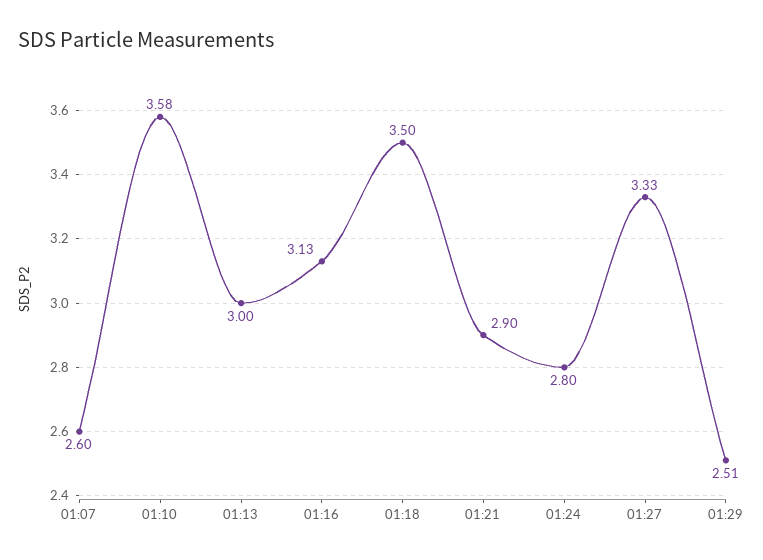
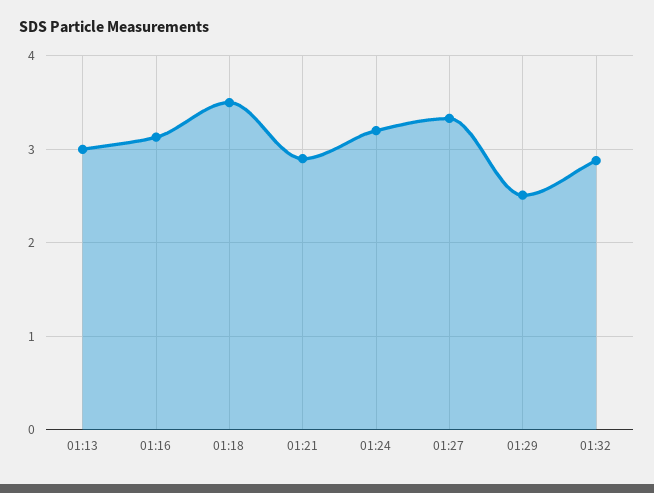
01:07: 2.6 -> none
01:10: 3.58 -> none
01:24: 2.8 -> 3.2
01:32: none -> 2.9

